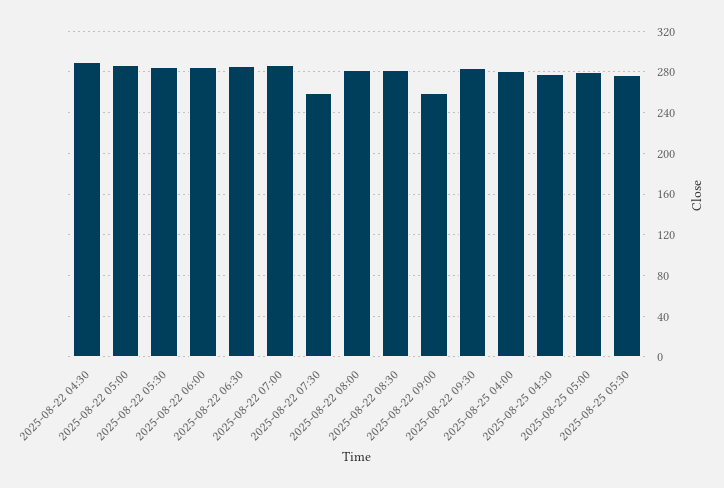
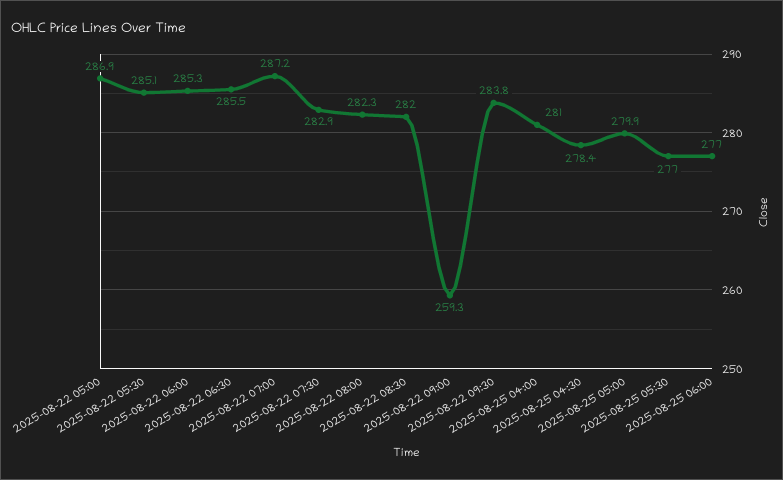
2025-08-22 04:30: 290 -> none
2025-08-22 07:30: 260 -> 282.9
2025-08-25 06:00: none -> 277

